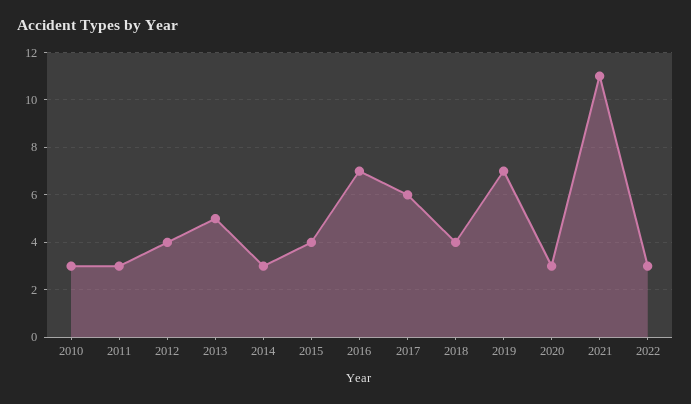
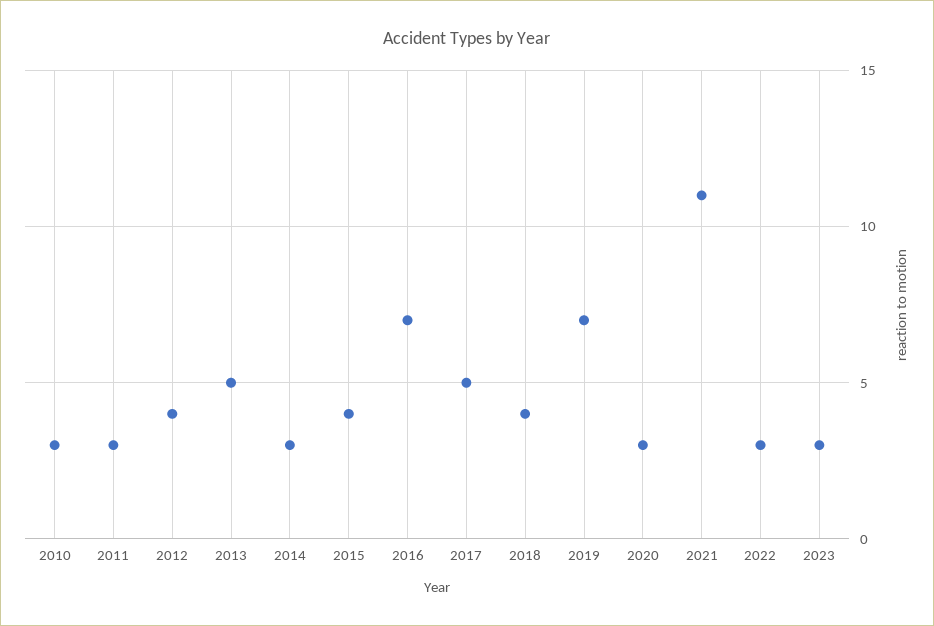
2017: 6 -> 5
2023: none -> 3

